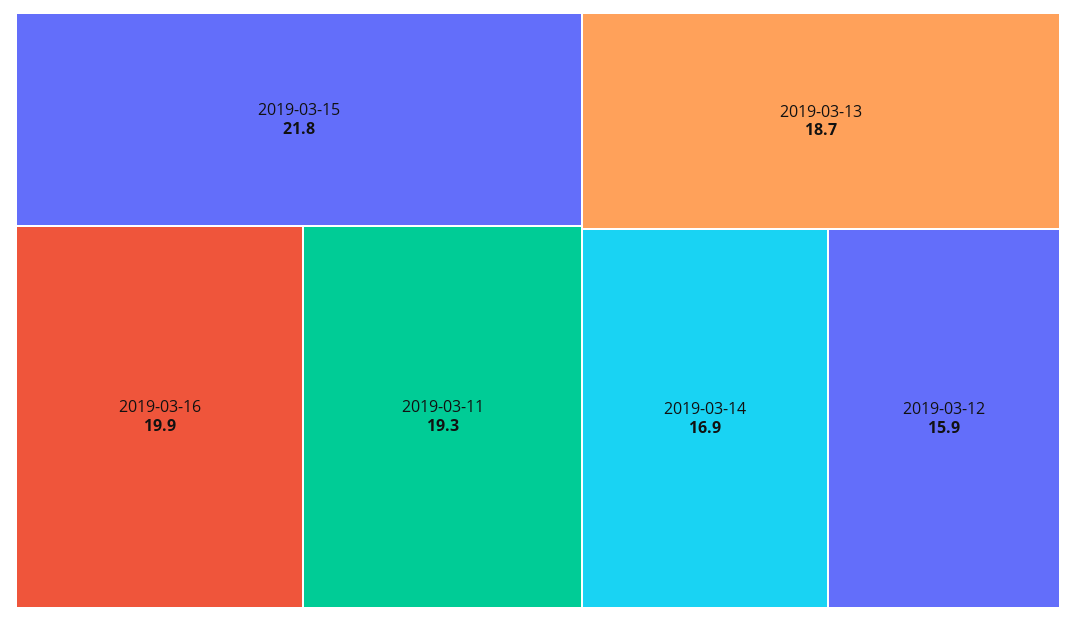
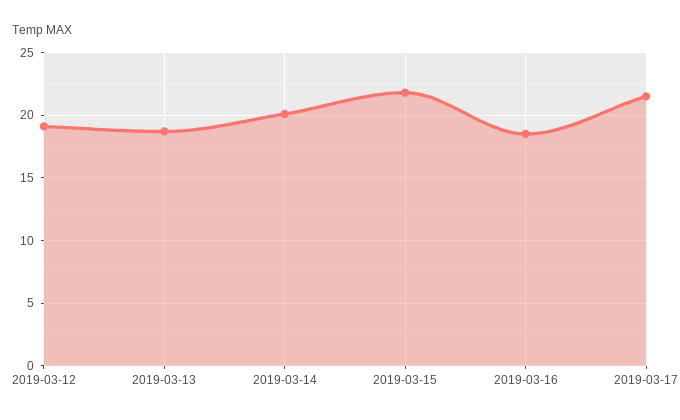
2019-03-16: 19.9 -> 18.5
2019-03-11: 19.3 -> none
2019-03-14: 16.9 -> 20
2019-03-12: 15.9 -> 19
2019-03-17: none -> 21.5

